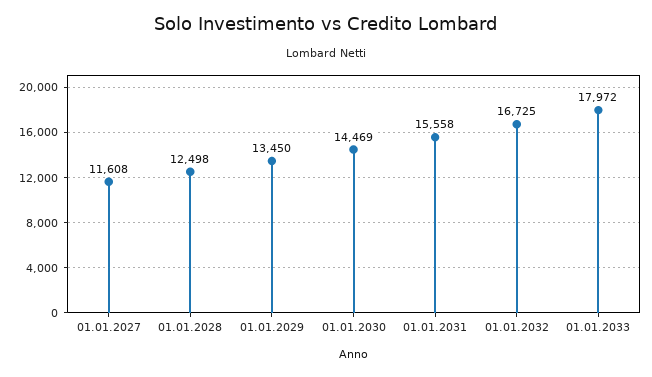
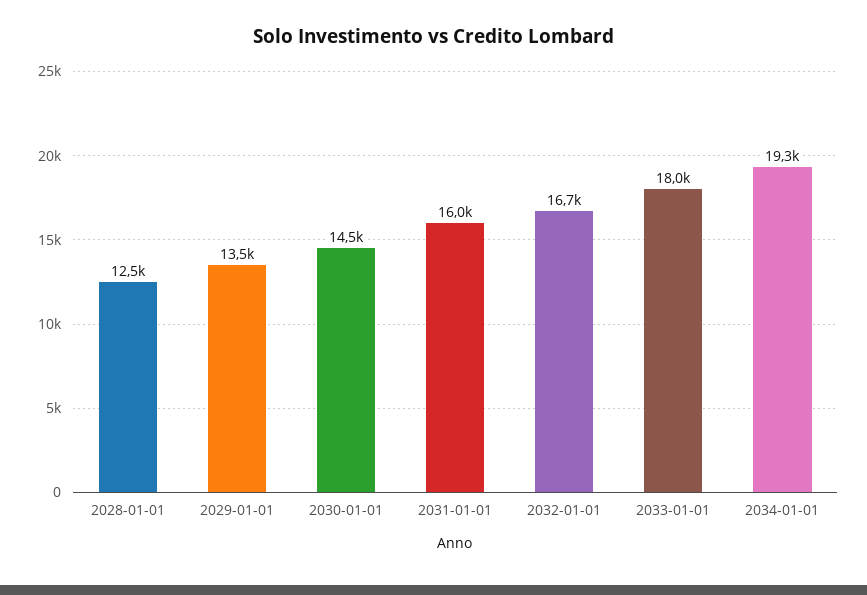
01.01.2027: 11608 -> none
01.01.2031: 15558 -> 16000
2034-01-01: none -> 19300

